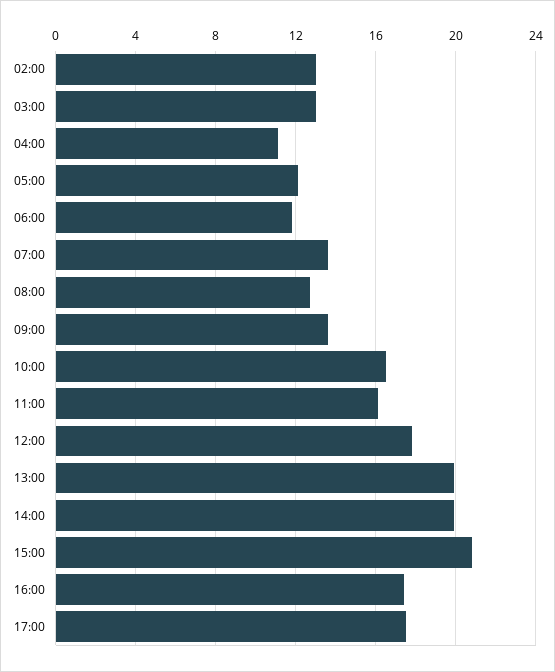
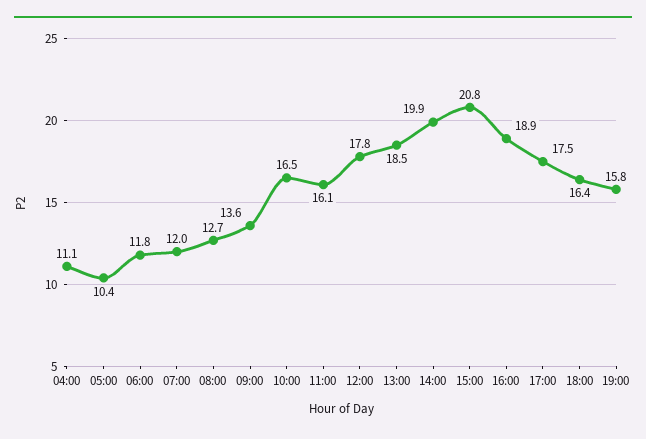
02:00: 13 -> none
03:00: 13 -> none
05:00: 12 -> 10.4
07:00: 13.5 -> 12
13:00: 20 -> 18.5
16:00: 17.5 -> 18.9
18:00: none -> 16.4
19:00: none -> 15.8

